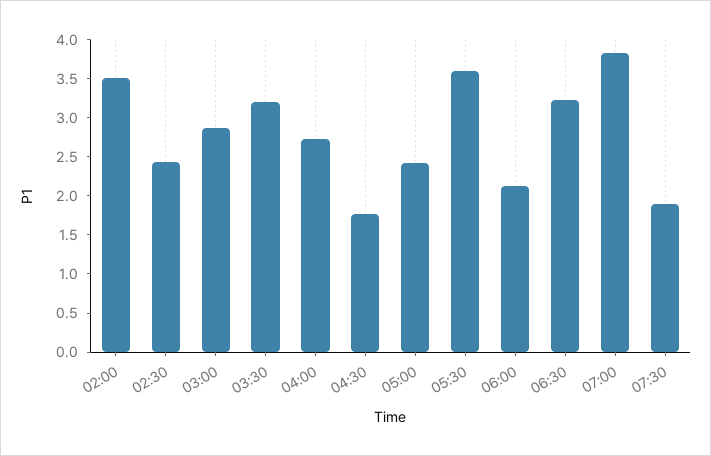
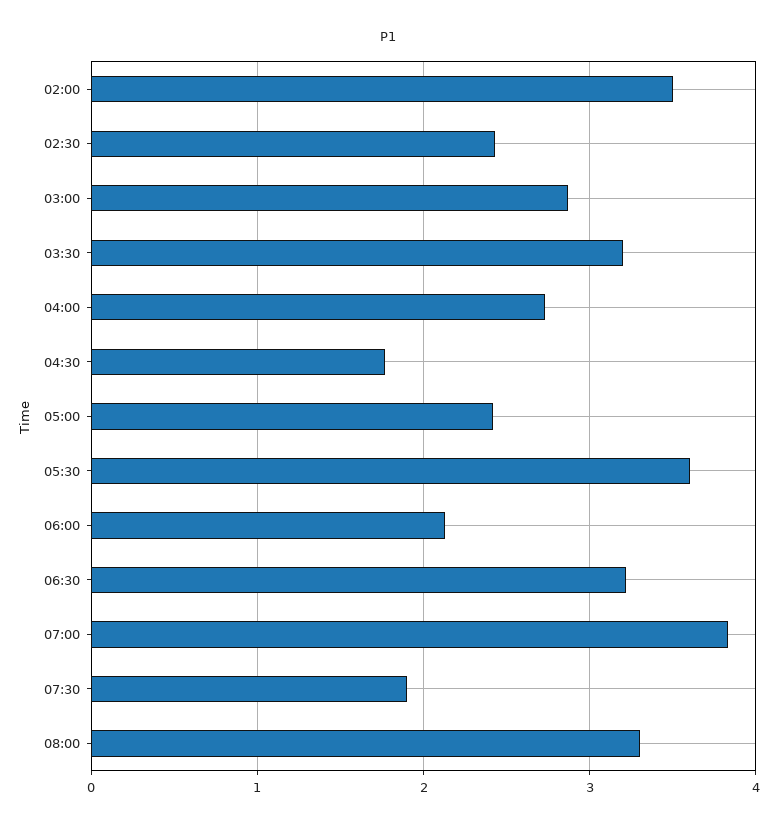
08:00: none -> 3.3

